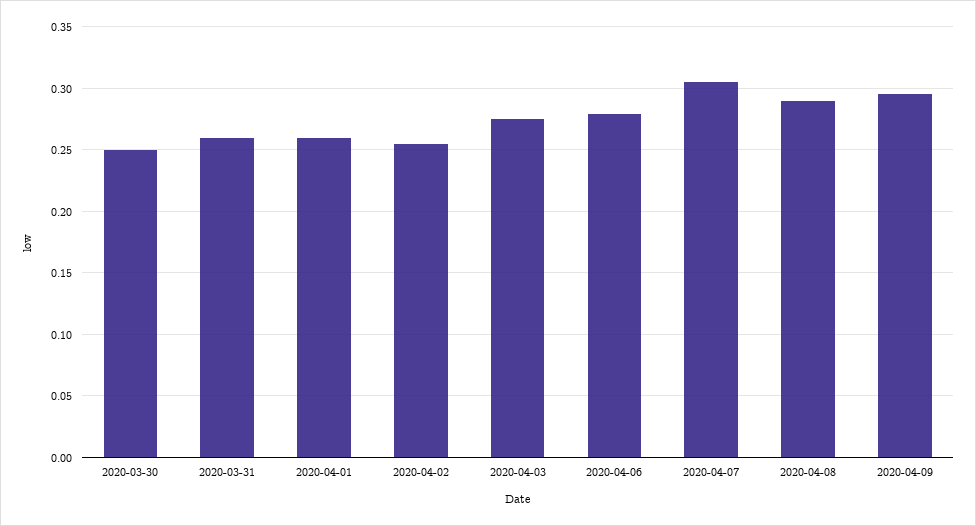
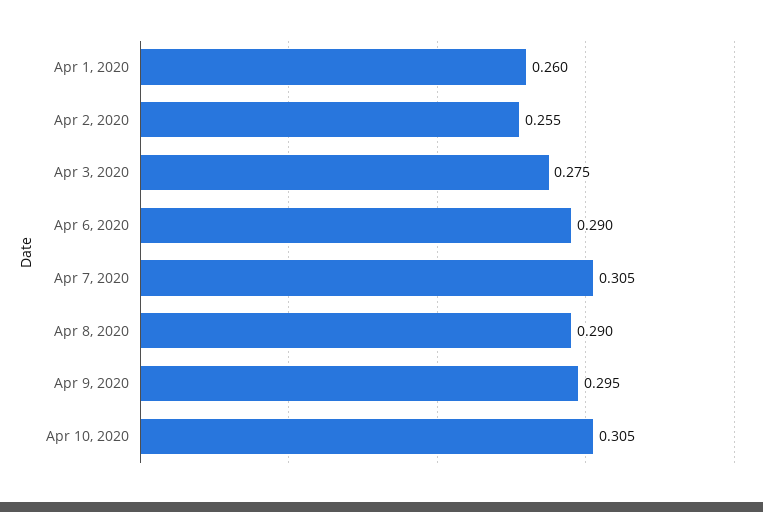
2020-03-30: 0.25 -> none
2020-03-31: 0.26 -> none
2020-04-06: 0.28 -> 0.29
Apr 10, 2020: none -> 0.305

